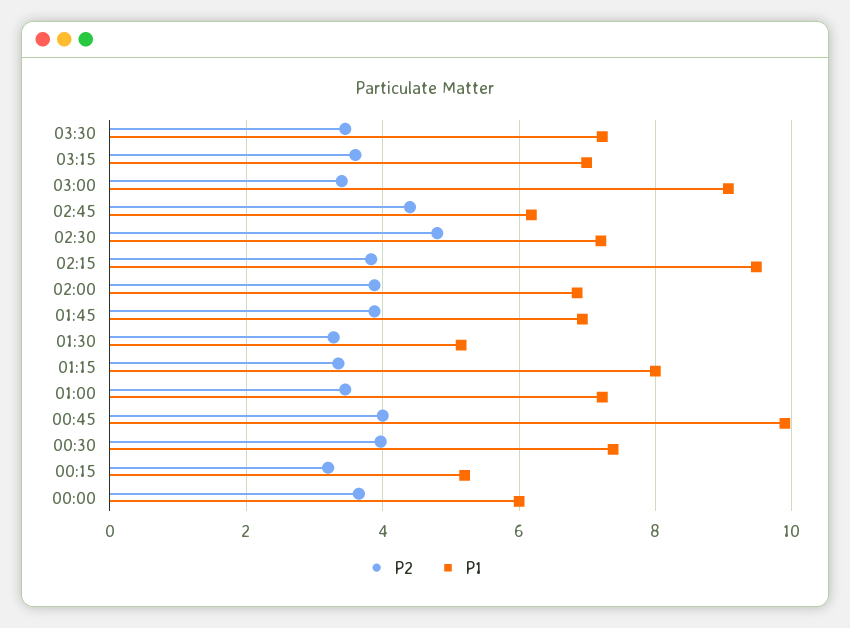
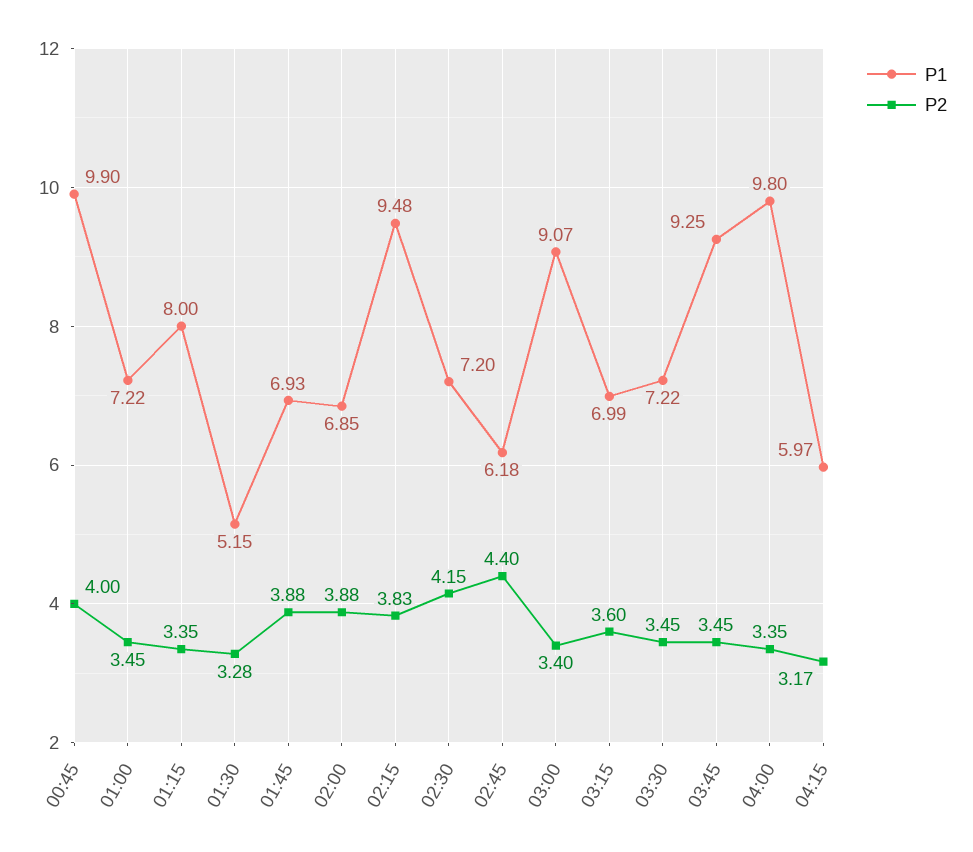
P2, 02:30: 4.8 -> 4.15
P2, 00:30: 4 -> none
P1, 00:30: 7.4 -> none
P2, 00:15: 3.2 -> none
P1, 00:15: 5.2 -> none
P2, 00:00: 3.6 -> none
P1, 00:00: 6 -> none
P1, 03:45: none -> 9.25
P2, 03:45: none -> 3.45
P1, 04:00: none -> 9.8
P2, 04:00: none -> 3.35
P1, 04:15: none -> 5.97
P2, 04:15: none -> 3.17

